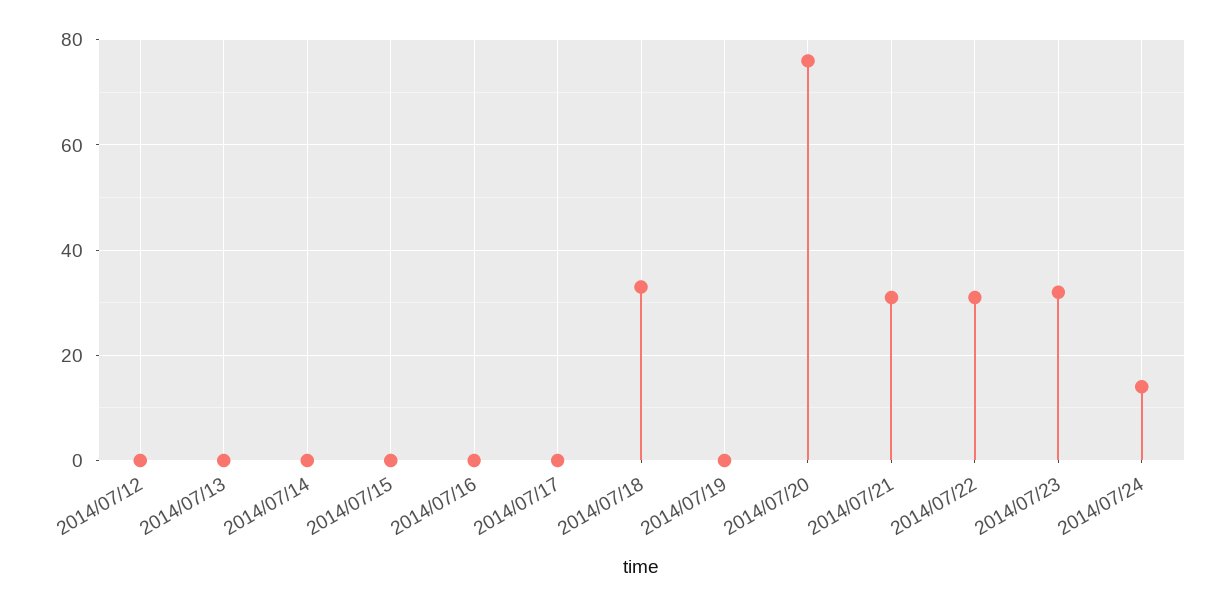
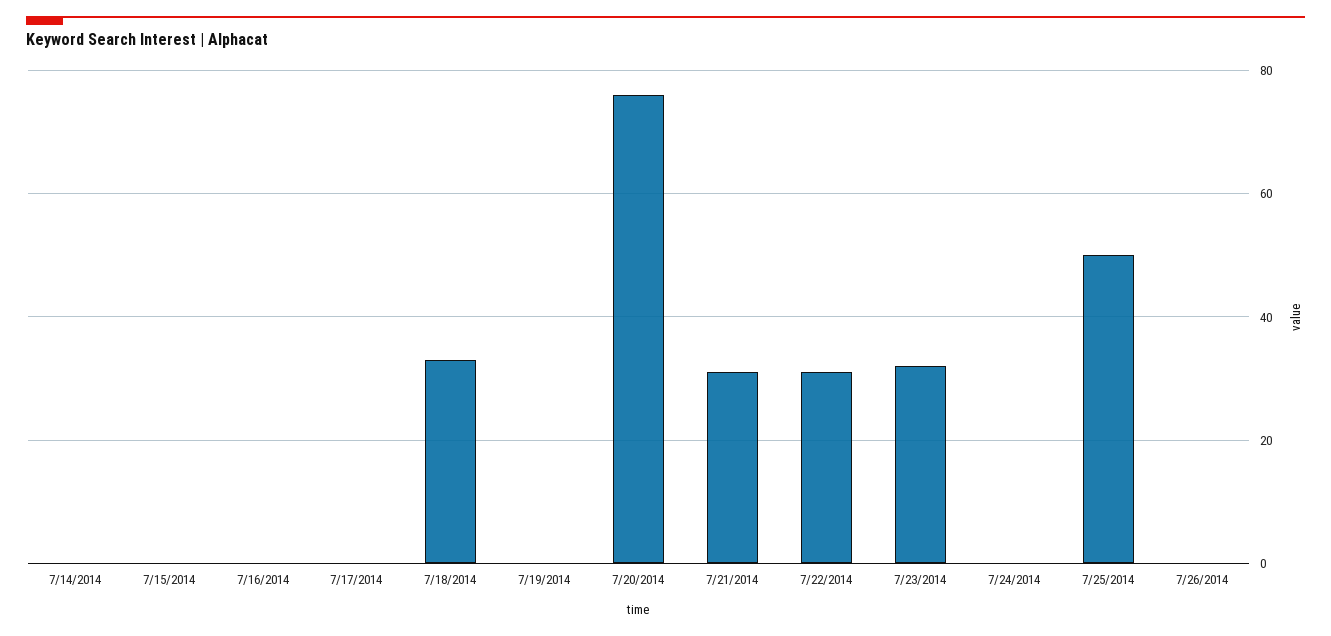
2014/07/12: 0 -> none
2014/07/13: 0 -> none
2014/07/24: 15 -> 0
7/25/2014: none -> 50
7/26/2014: none -> 0

